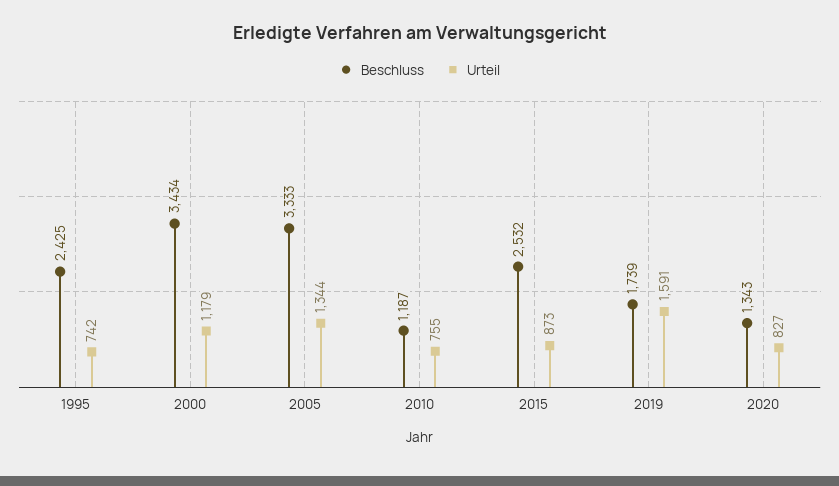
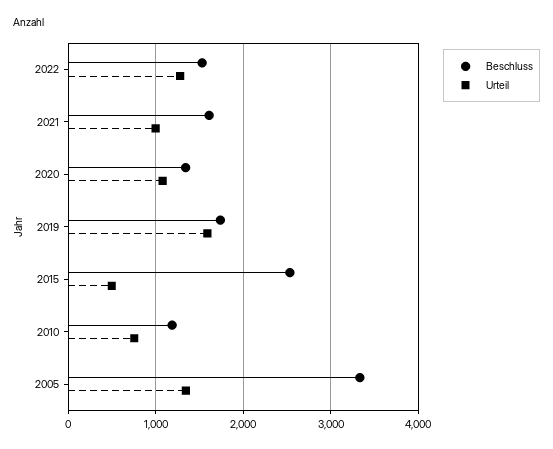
Beschluss, 1995: 2425 -> none
Urteil, 1995: 742 -> none
Beschluss, 2000: 3434 -> none
Urteil, 2000: 1179 -> none
Urteil, 2015: 873 -> 500
Urteil, 2020: 827 -> 1100
Beschluss, 2022: none -> 1500
Urteil, 2022: none -> 1300
Beschluss, 2021: none -> 1600
Urteil, 2021: none -> 1000

